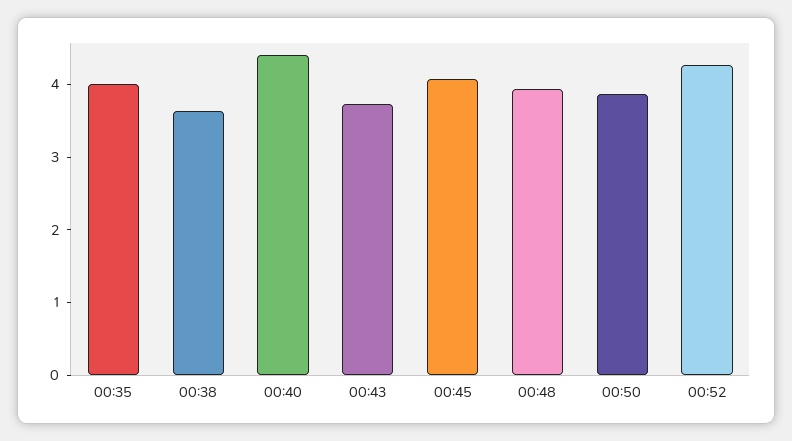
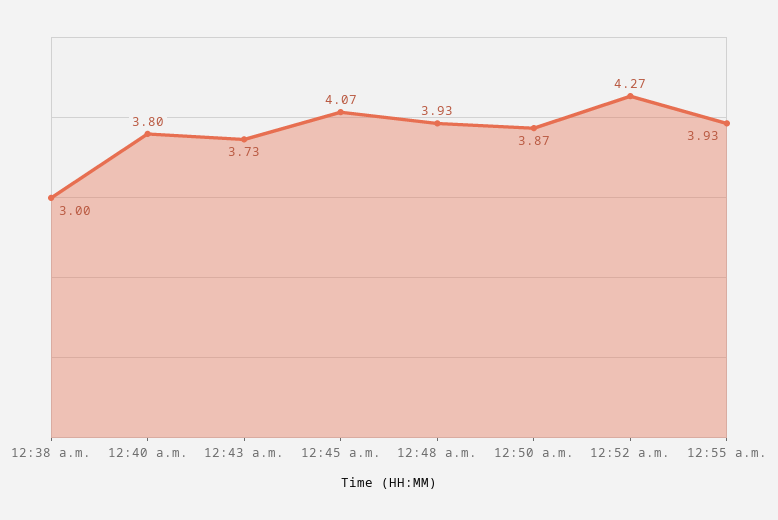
00:35: 4 -> none
00:38: 3.6 -> 3
00:40: 4.4 -> 3.8
12:55 a.m.: none -> 3.93

